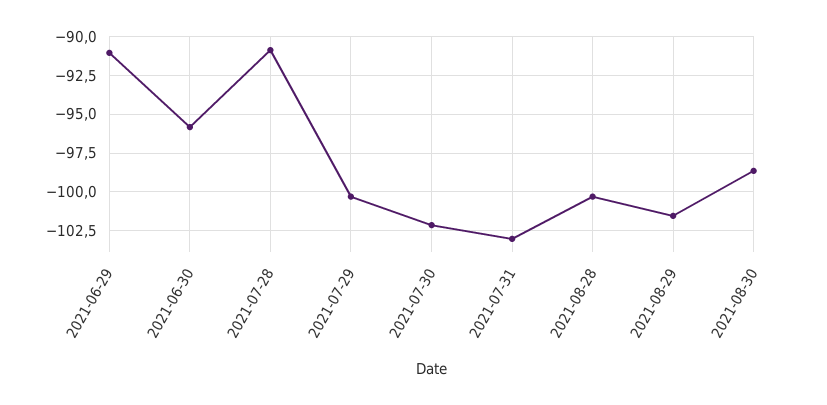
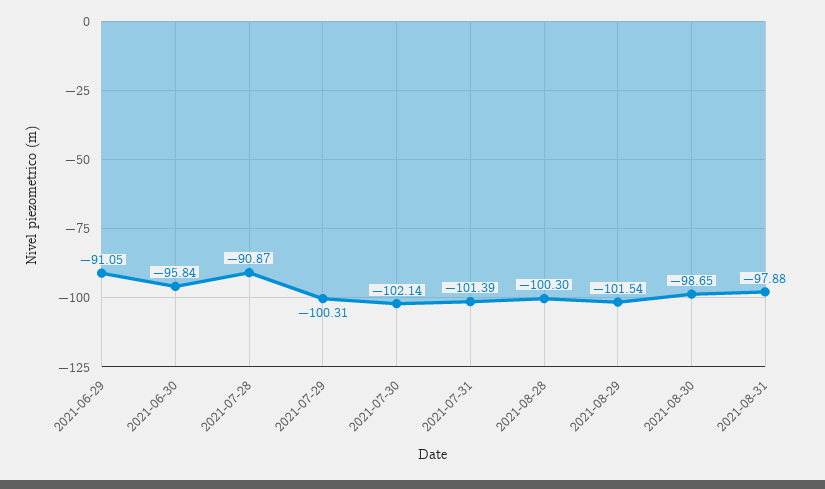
2021-07-31: -103 -> -101.39
2021-08-31: none -> -97.88

